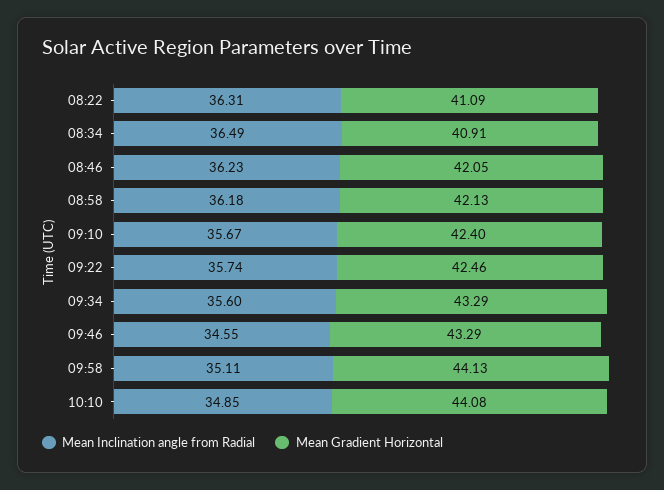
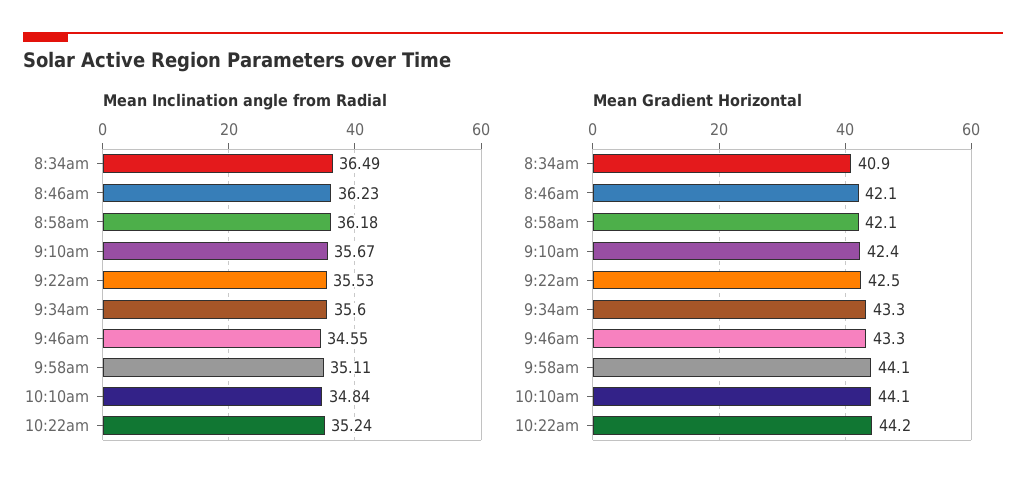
Mean Inclination angle from Radial, 08:22: 36.31 -> none
Mean Gradient Horizontal, 08:22: 41.09 -> none
Mean Inclination angle from Radial, 09:22: 35.74 -> 35.53
Mean Inclination angle from Radial, 10:10: 34.85 -> 34.84
Mean Inclination angle from Radial, 10:22am: none -> 35.24
Mean Gradient Horizontal, 10:22am: none -> 44.2

